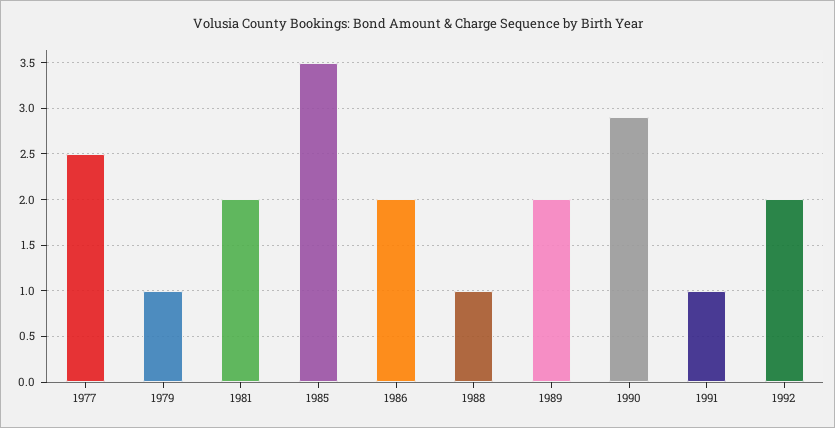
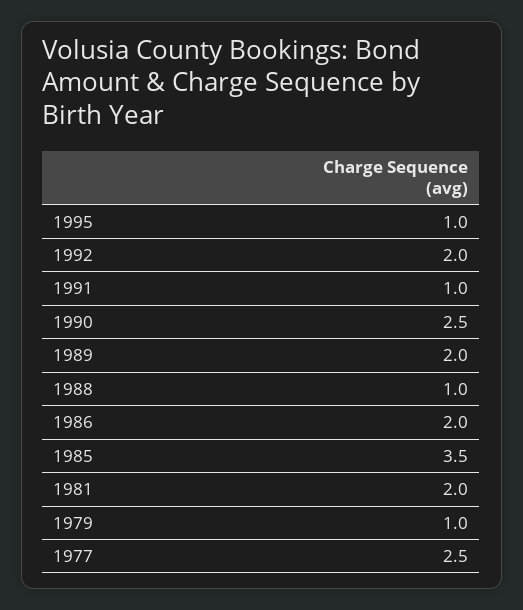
1990: 2.9 -> 2.5
1995: none -> 1

